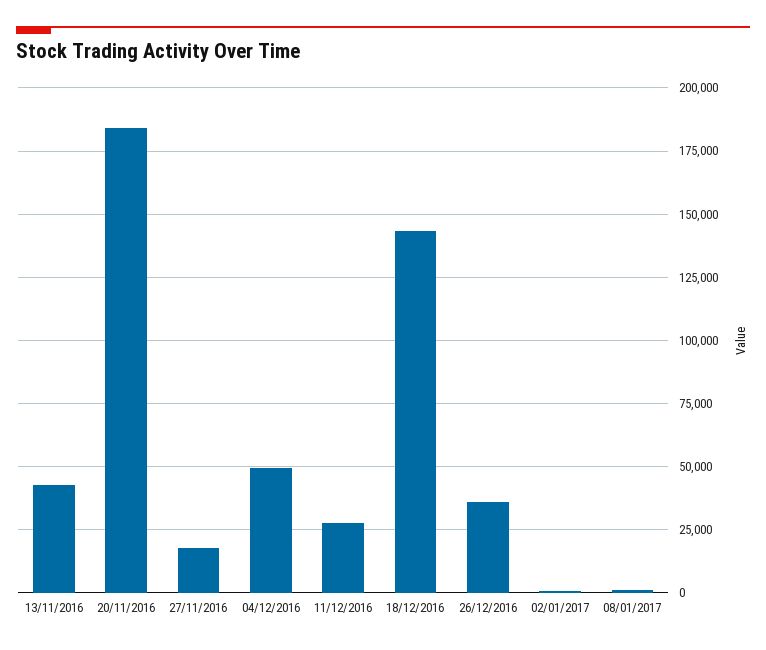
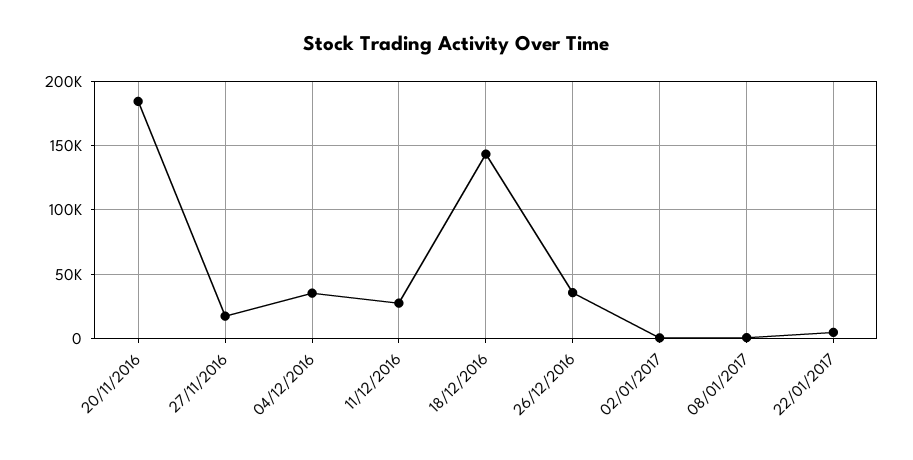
13/11/2016: 42500 -> none
04/12/2016: 50000 -> 35000
22/01/2017: none -> 5000

